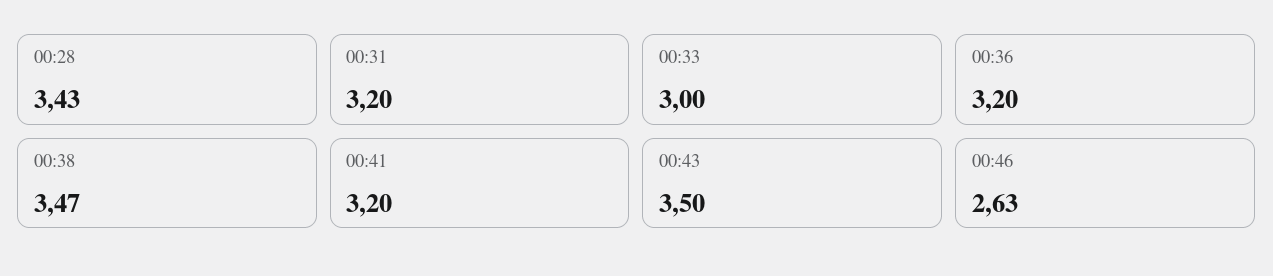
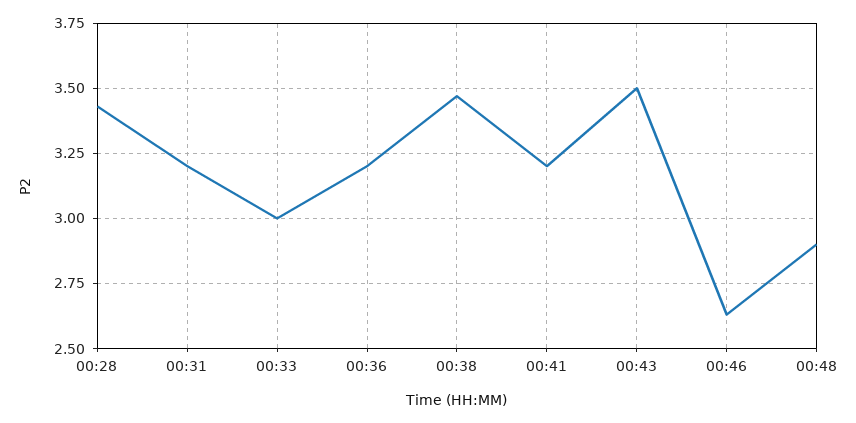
00:48: none -> 2.9

